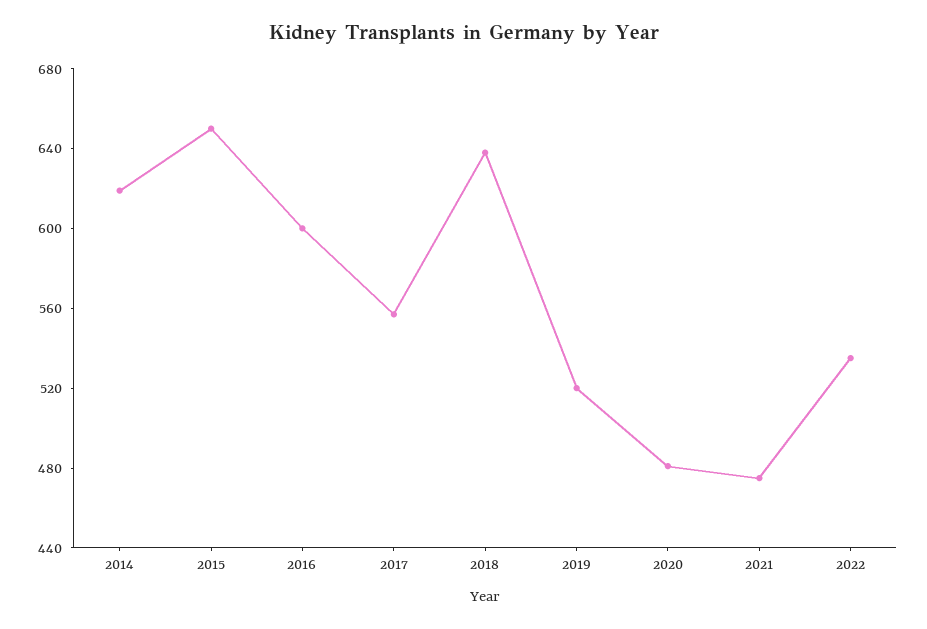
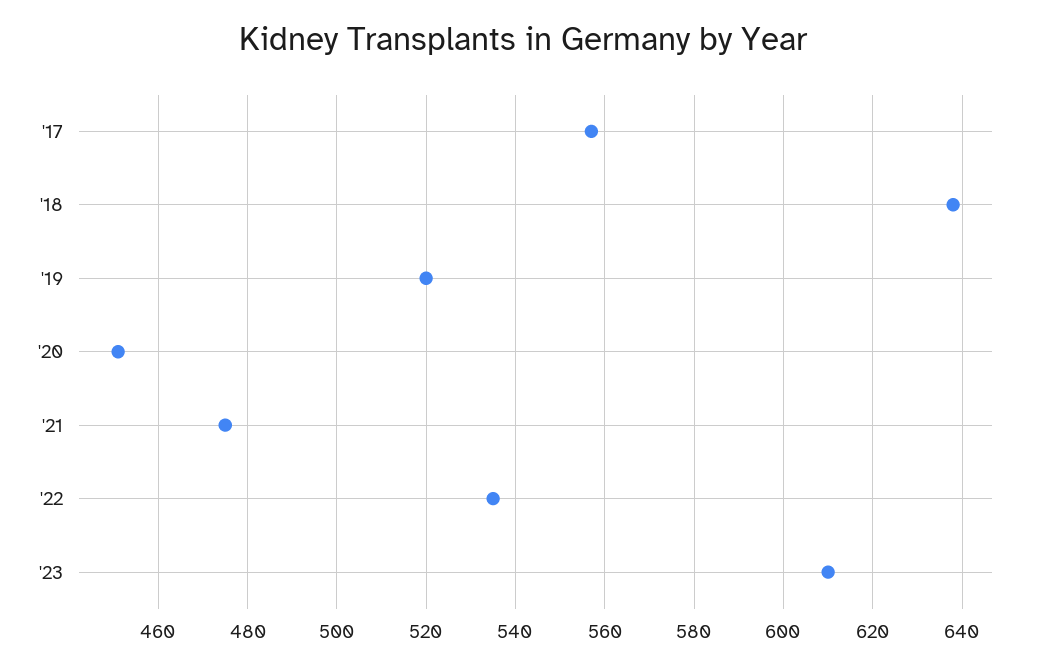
2014: 620 -> none
2015: 650 -> none
2016: 600 -> none
2020: 480 -> 450
'23: none -> 610

